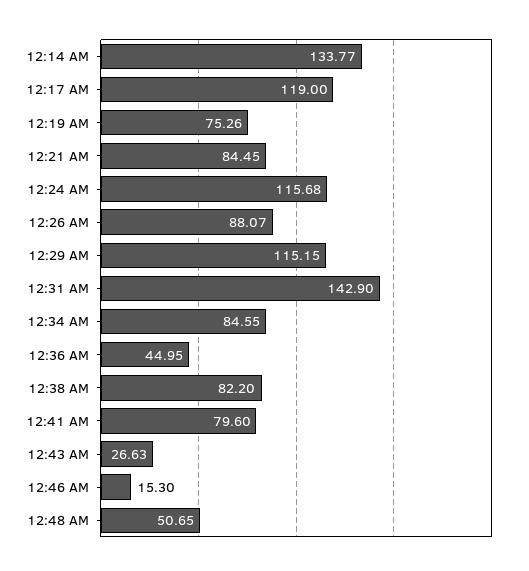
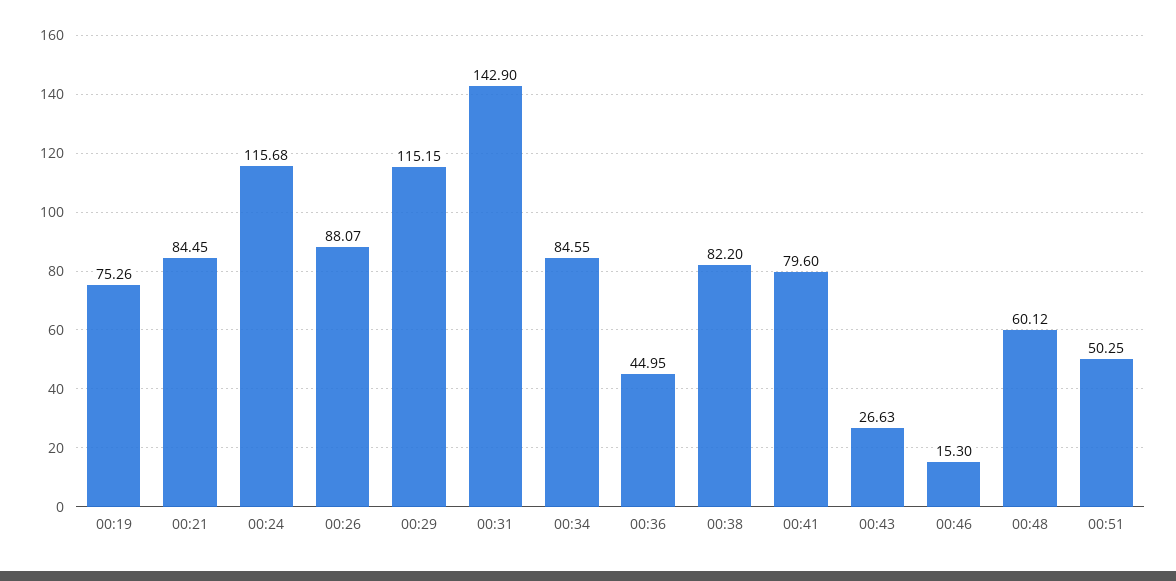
12:14 AM: 133.77 -> none
12:17 AM: 119 -> none
12:48 AM: 50.65 -> 60.12
00:51: none -> 50.25

